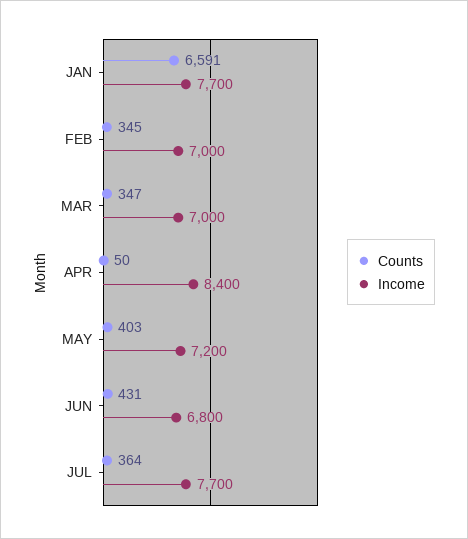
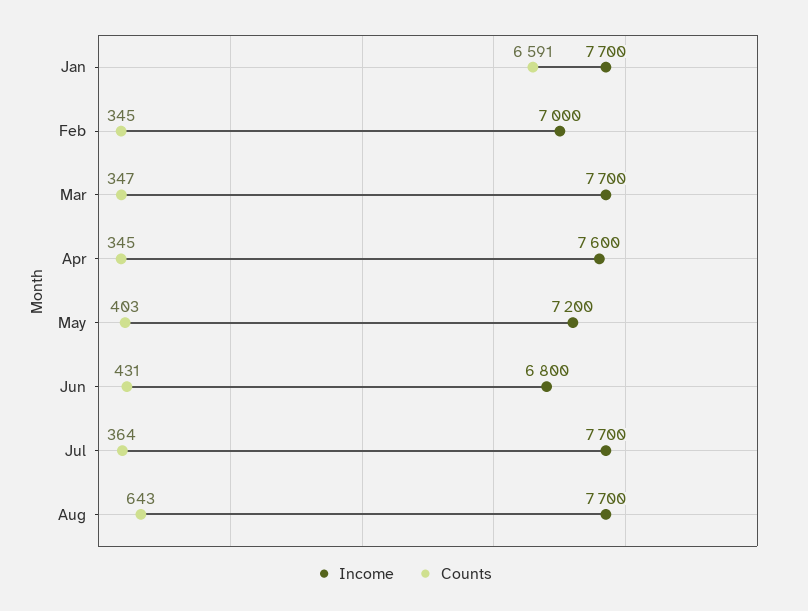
Income, MAR: 7000 -> 7700
Counts, APR: 50 -> 345
Income, APR: 8400 -> 7600
Income, Aug: none -> 7700
Counts, Aug: none -> 643

